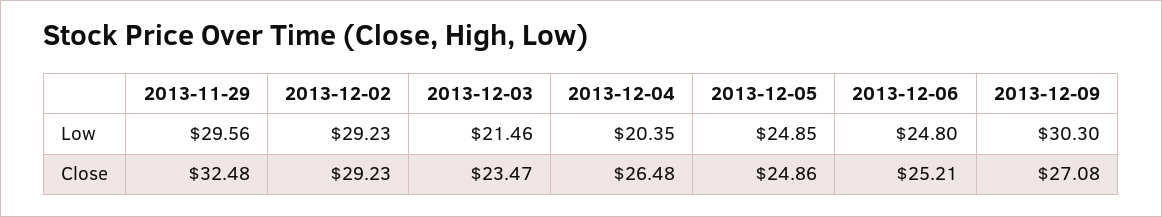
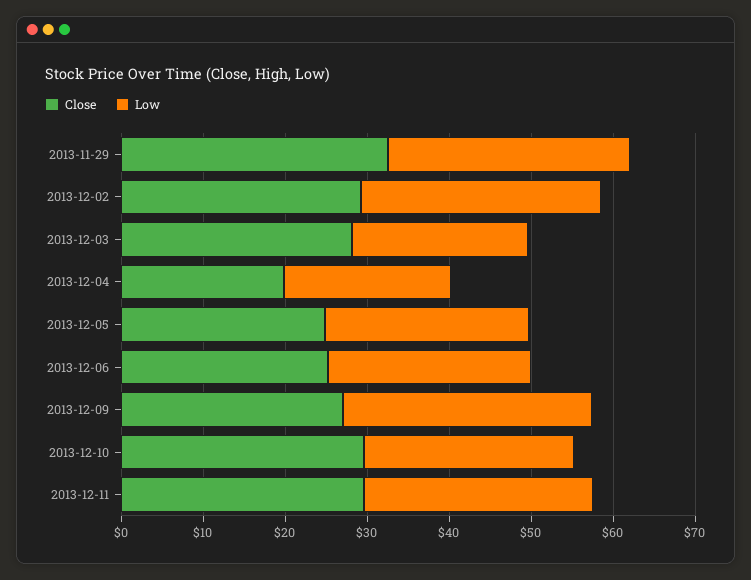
Close, 2013-12-03: 23.47 -> 28
Close, 2013-12-04: 26.48 -> 20
Close, 2013-12-10: none -> 30
Low, 2013-12-10: none -> 26
Close, 2013-12-11: none -> 30
Low, 2013-12-11: none -> 28

